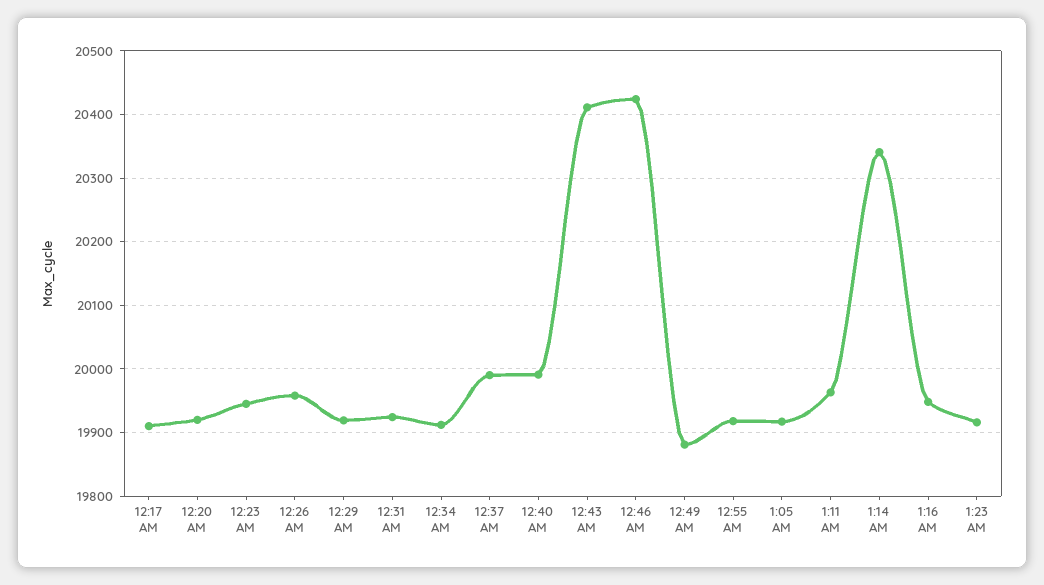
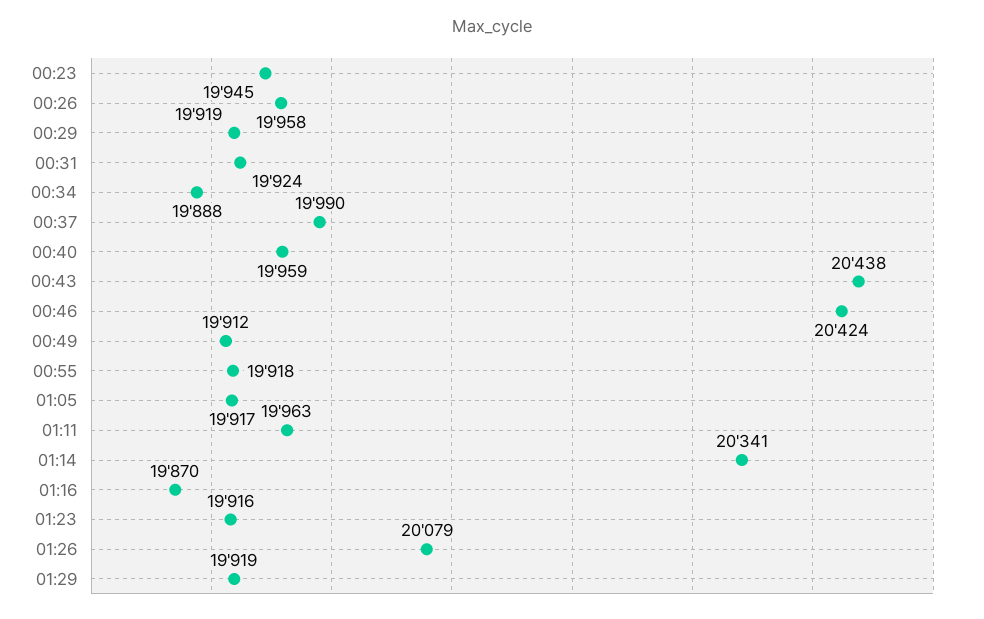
12:17 AM: 19910 -> none
12:20 AM: 19920 -> none
12:34 AM: 19910 -> 19888
12:40 AM: 19990 -> 19959
12:43 AM: 20410 -> 20438
12:49 AM: 19880 -> 19912
1:16 AM: 19950 -> 19870
01:26: none -> 20079
01:29: none -> 19919

